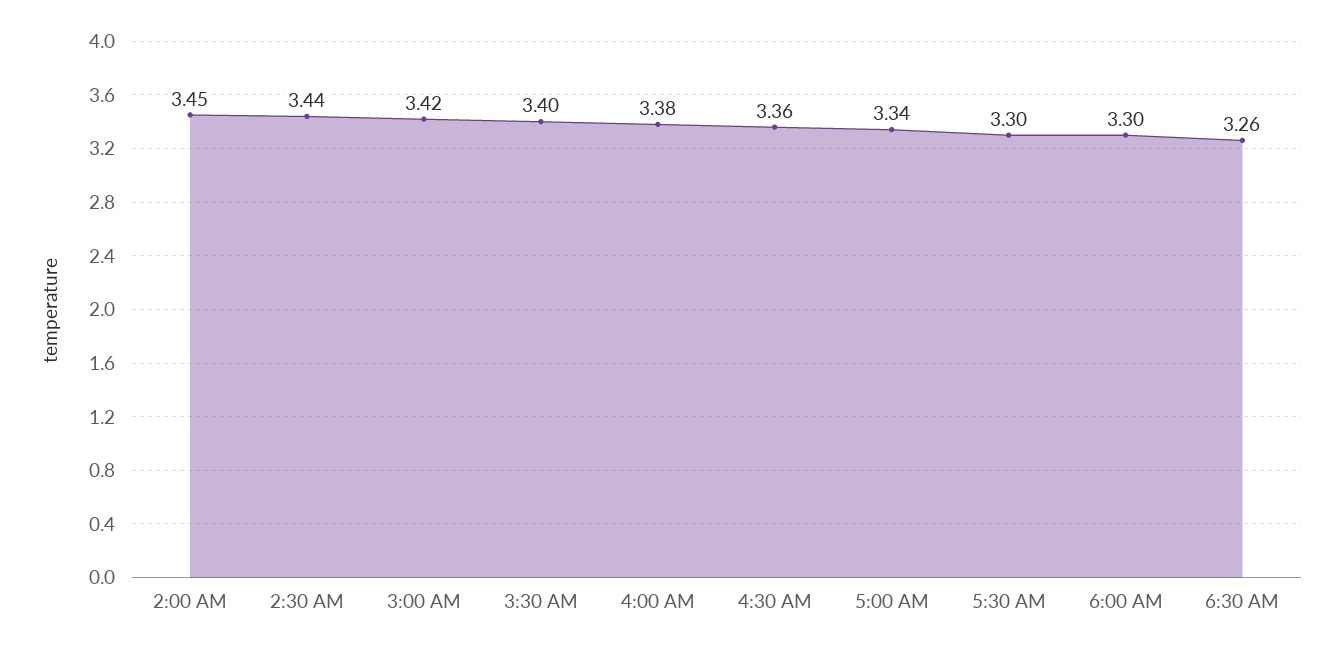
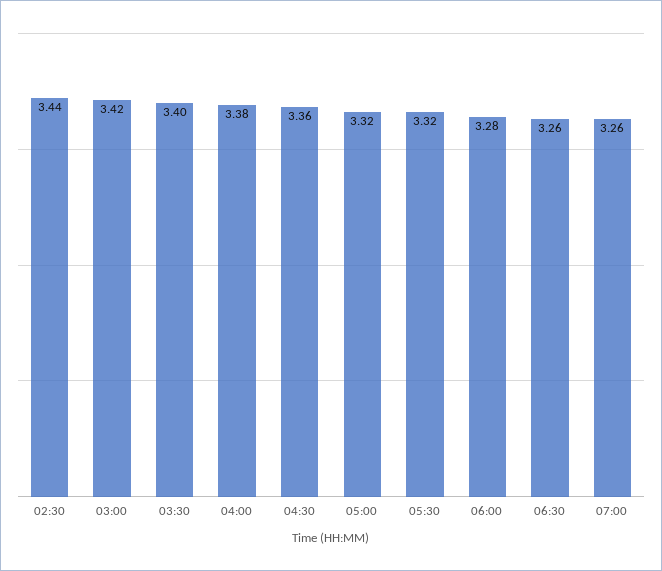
2:00 AM: 3.45 -> none
5:00 AM: 3.34 -> 3.32
5:30 AM: 3.3 -> 3.32
6:00 AM: 3.3 -> 3.28
07:00: none -> 3.26

